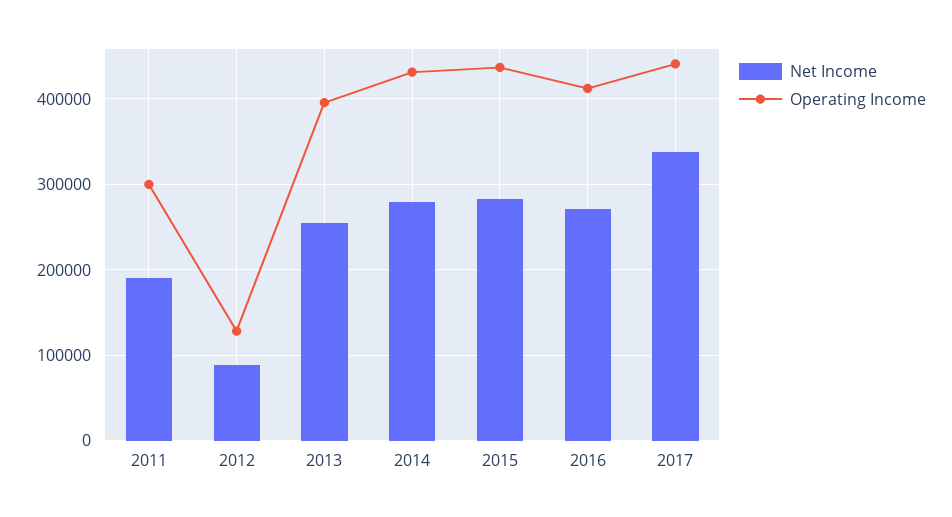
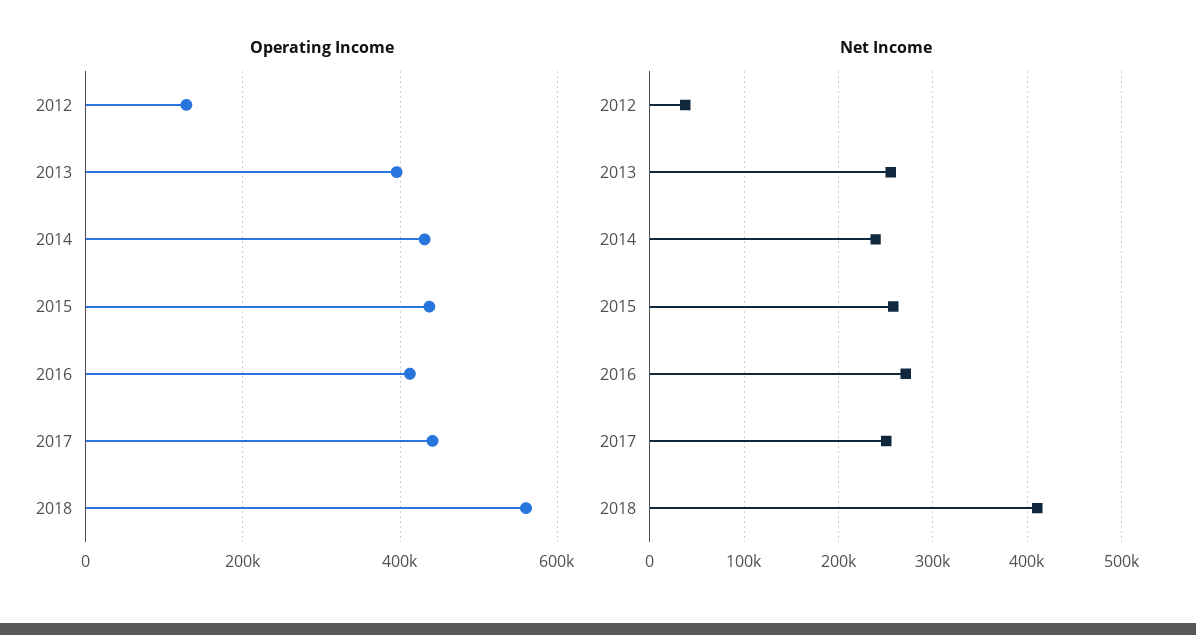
Net Income, 2011: 190000 -> none
Operating Income, 2011: 300000 -> none
Net Income, 2012: 90000 -> 40000
Net Income, 2014: 280000 -> 240000
Net Income, 2015: 280000 -> 260000
Net Income, 2017: 340000 -> 250000
Operating Income, 2018: none -> 560000
Net Income, 2018: none -> 410000

